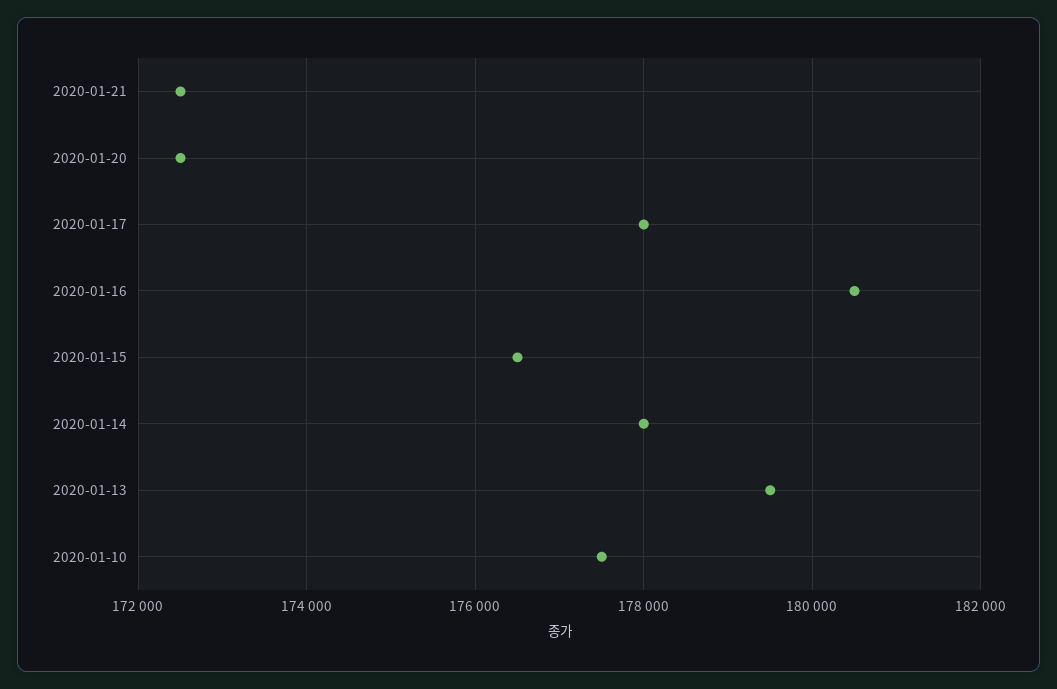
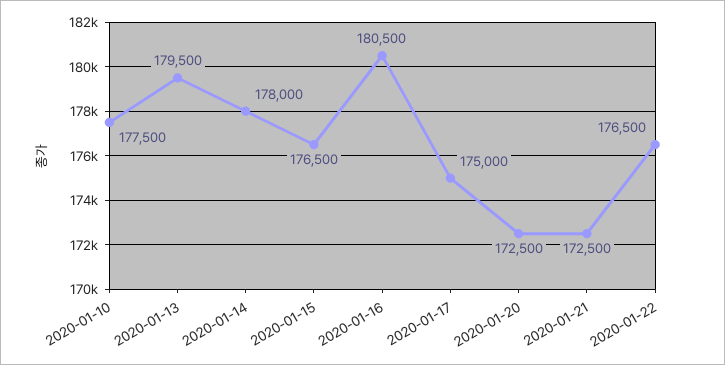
2020-01-17: 178000 -> 175000
2020-01-22: none -> 176500

